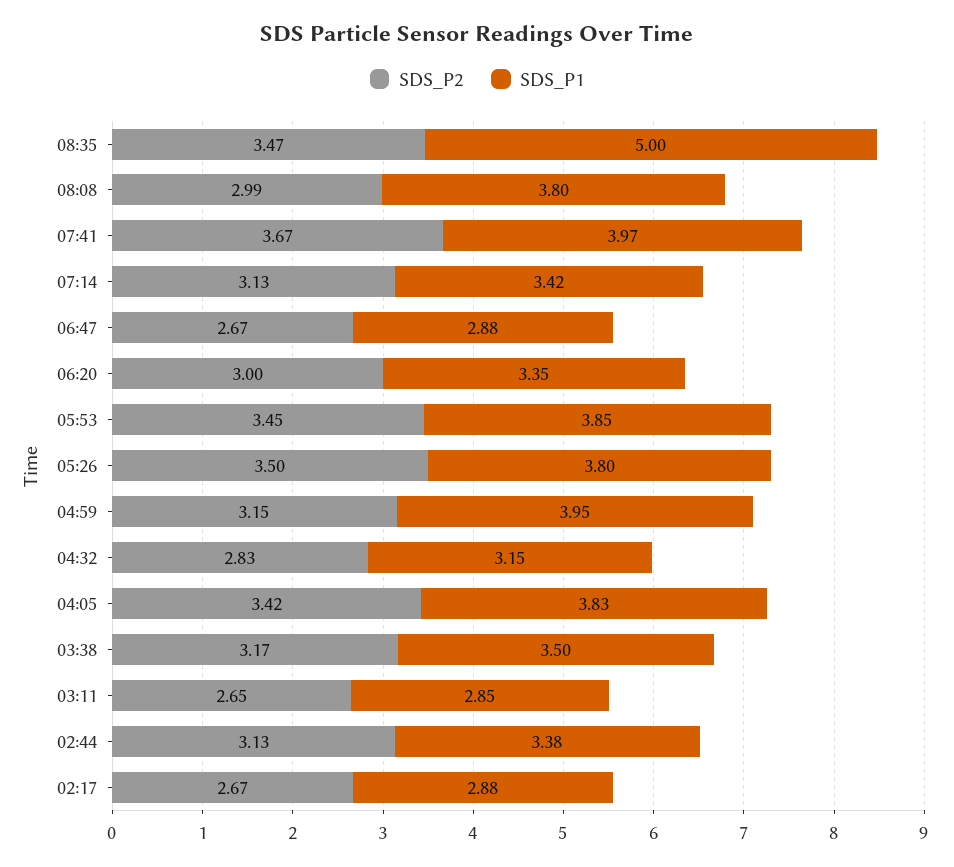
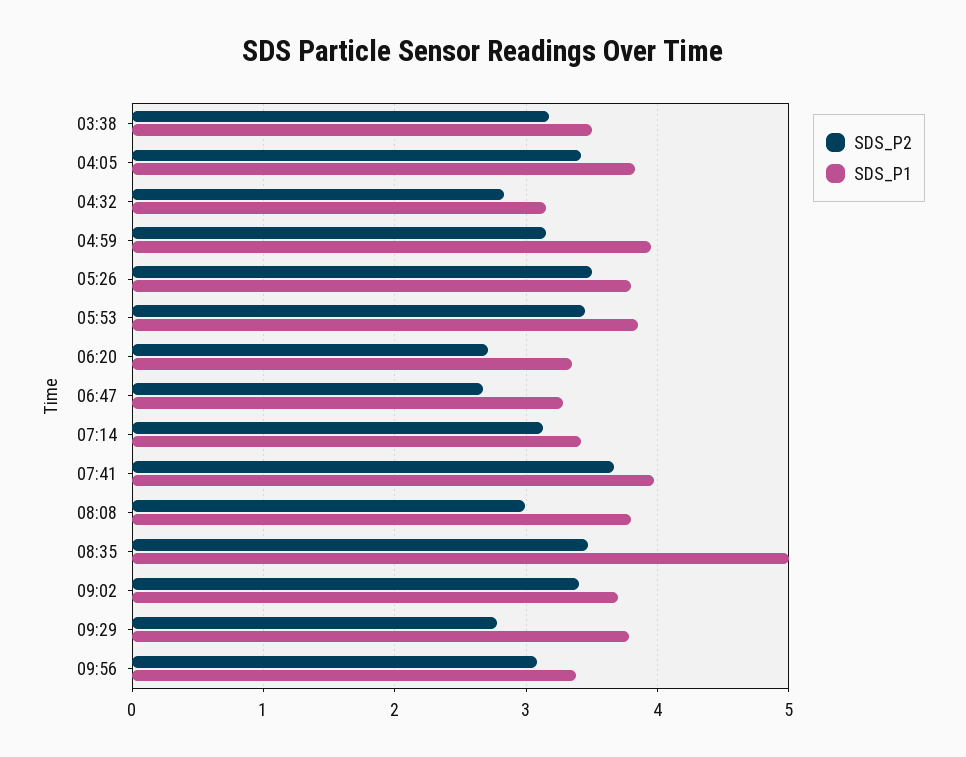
SDS_P1, 06:47: 2.88 -> 3.3
SDS_P2, 06:20: 3 -> 2.7
SDS_P2, 03:11: 2.65 -> none
SDS_P1, 03:11: 2.85 -> none
SDS_P2, 02:44: 3.13 -> none
SDS_P1, 02:44: 3.38 -> none
SDS_P2, 02:17: 2.67 -> none
SDS_P1, 02:17: 2.88 -> none
SDS_P2, 09:02: none -> 3.4
SDS_P1, 09:02: none -> 3.7
SDS_P2, 09:29: none -> 2.8
SDS_P1, 09:29: none -> 3.8
SDS_P2, 09:56: none -> 3.1
SDS_P1, 09:56: none -> 3.4

